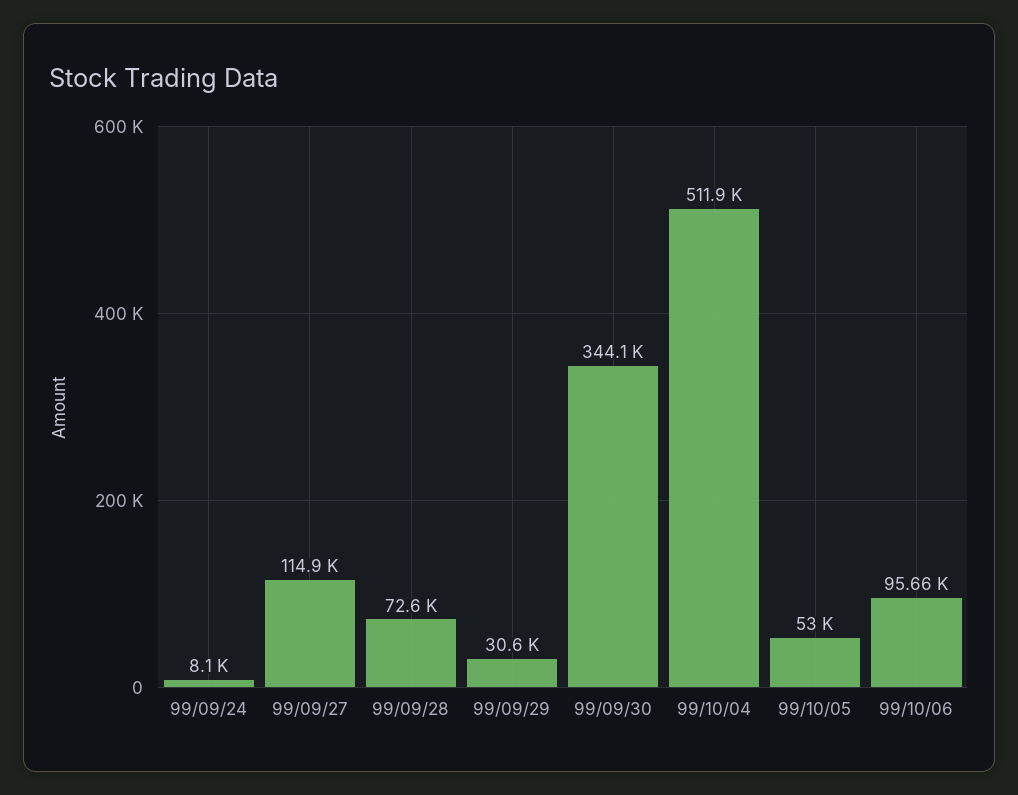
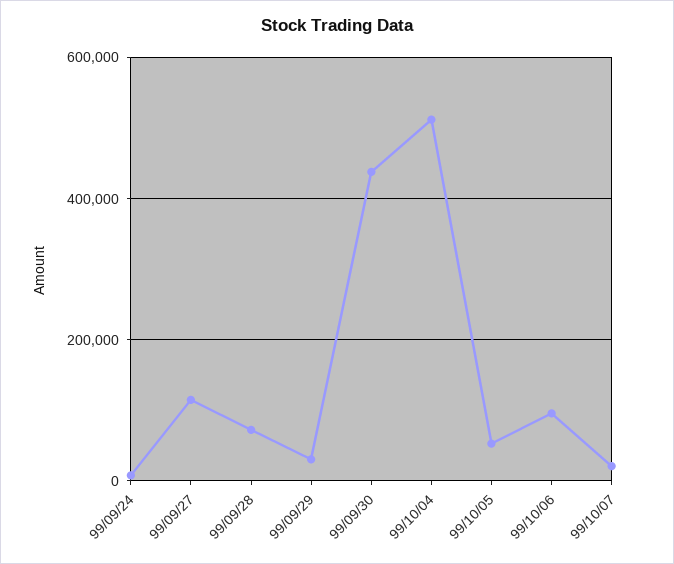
99/09/30: 344100 -> 440000
99/10/07: none -> 20000

